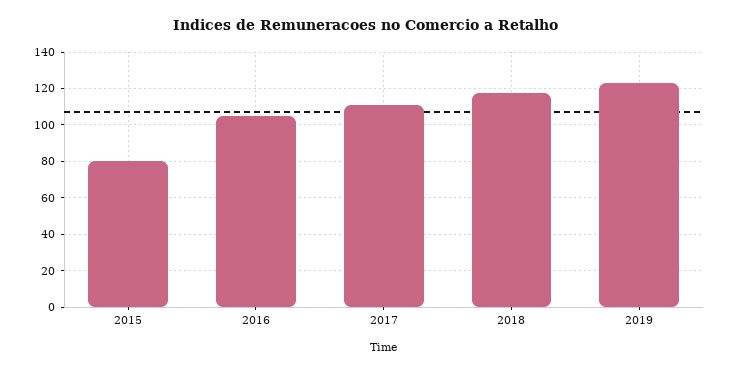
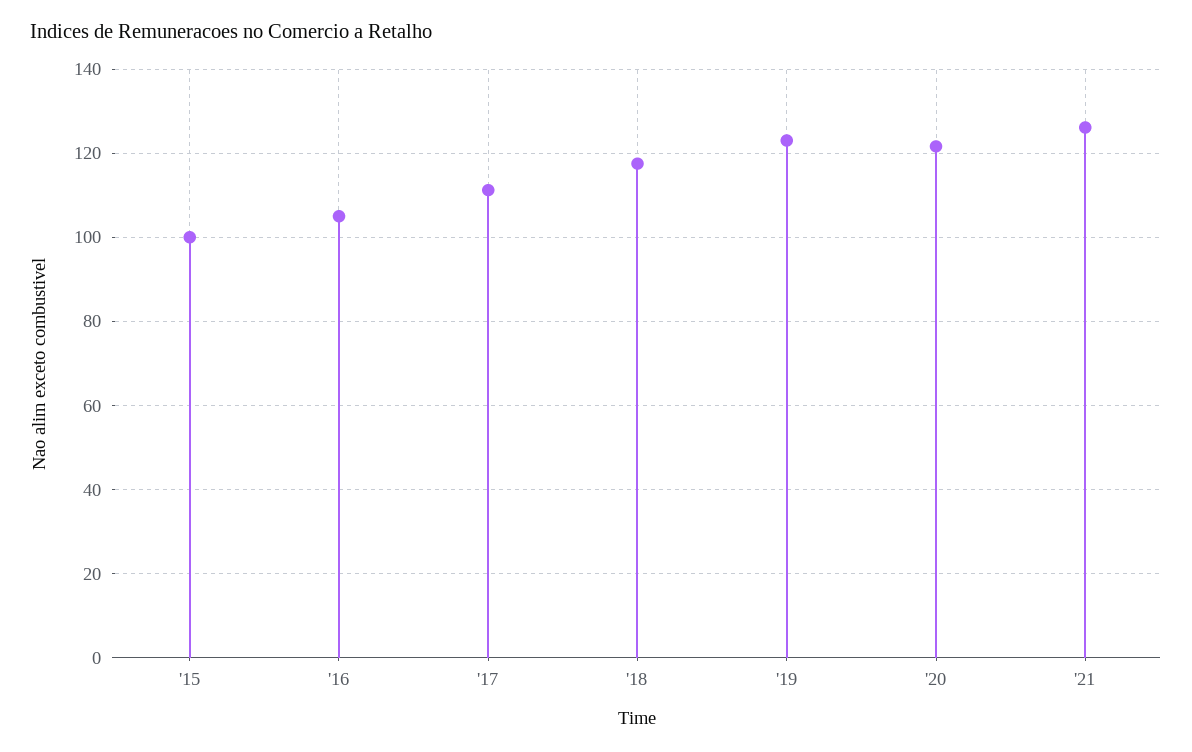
2015: 80 -> 100
'20: none -> 122
'21: none -> 126

